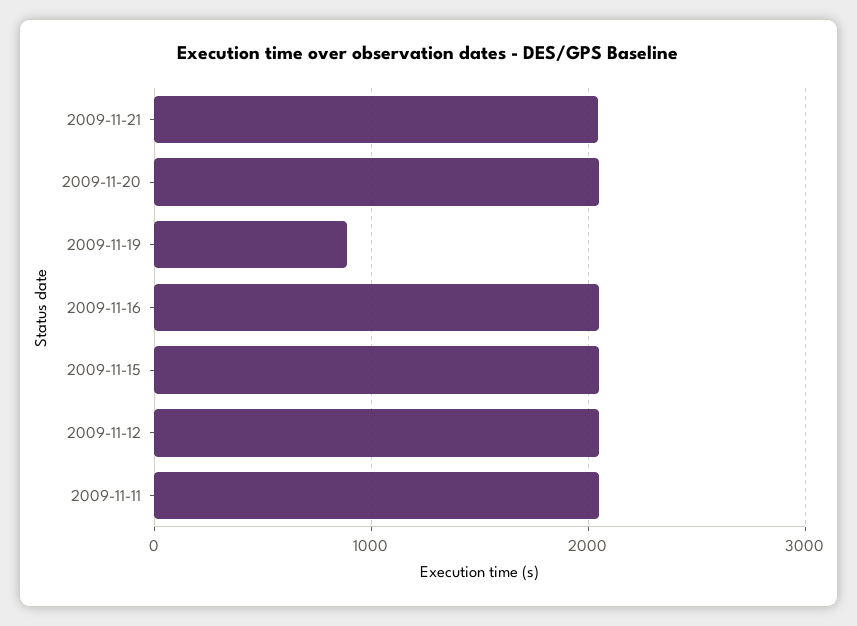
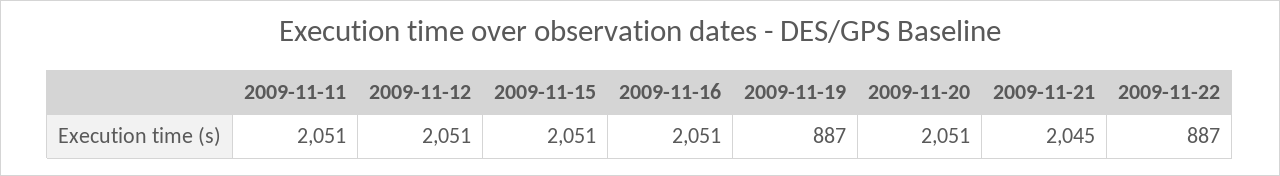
2009-11-22: none -> 887

